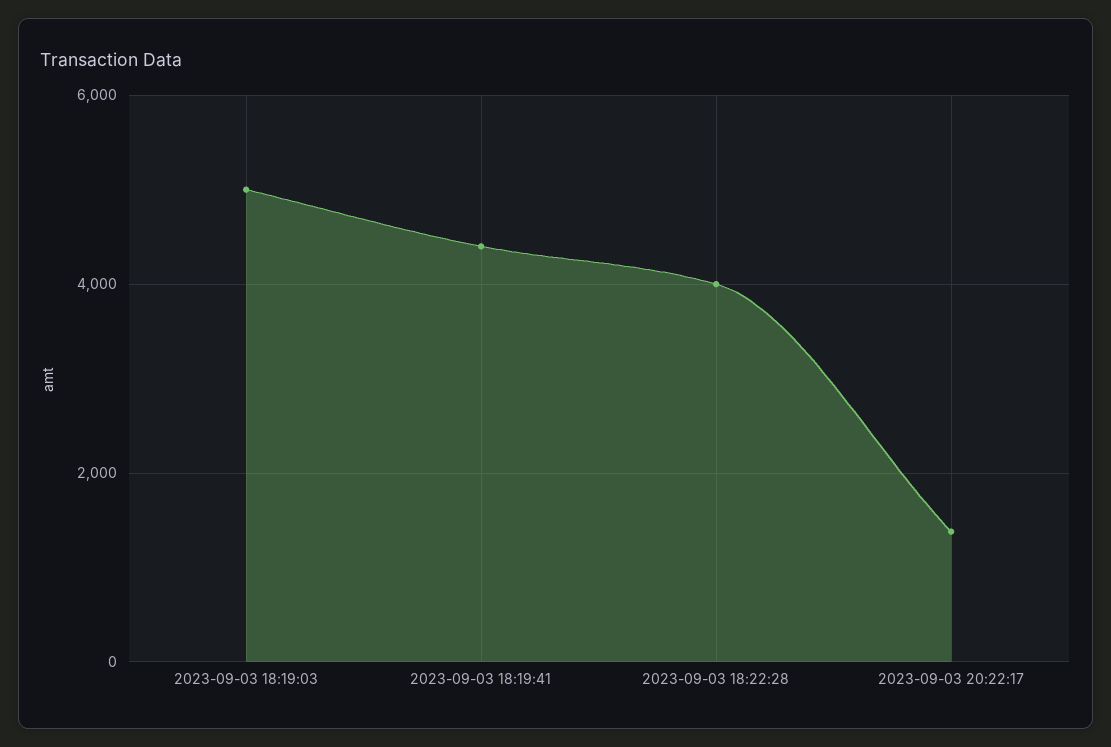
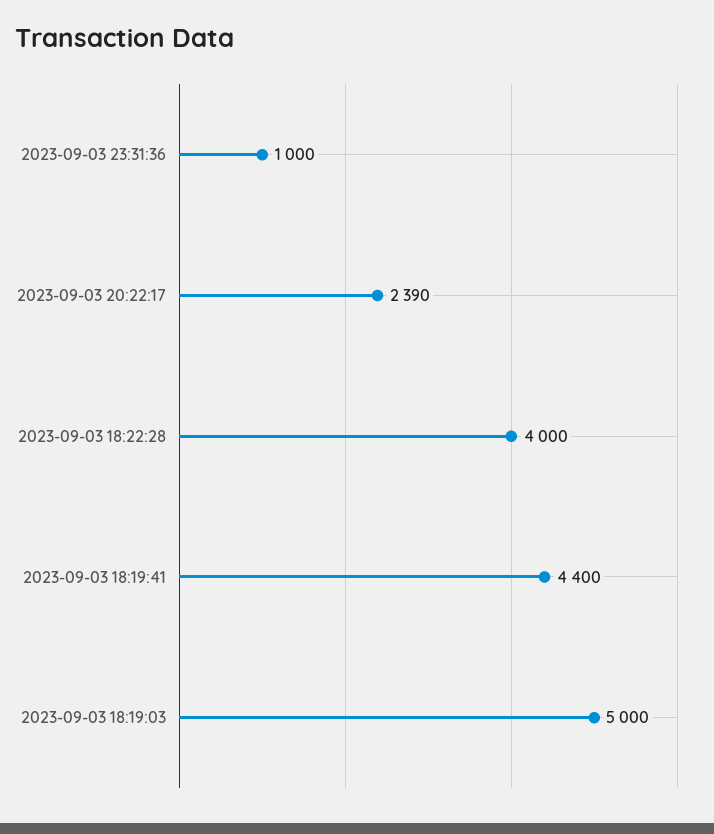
2023-09-03 20:22:17: 1400 -> 2390
2023-09-03 23:31:36: none -> 1000

